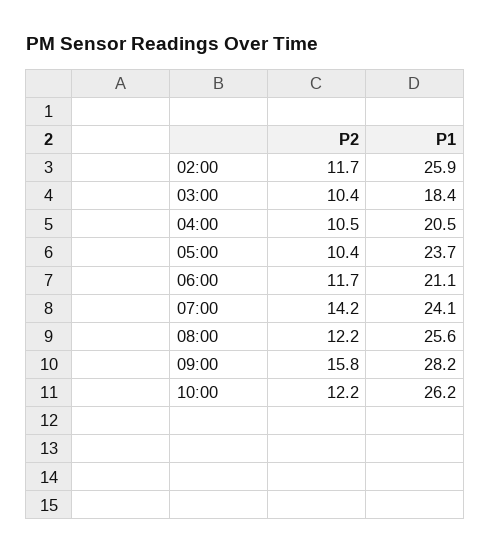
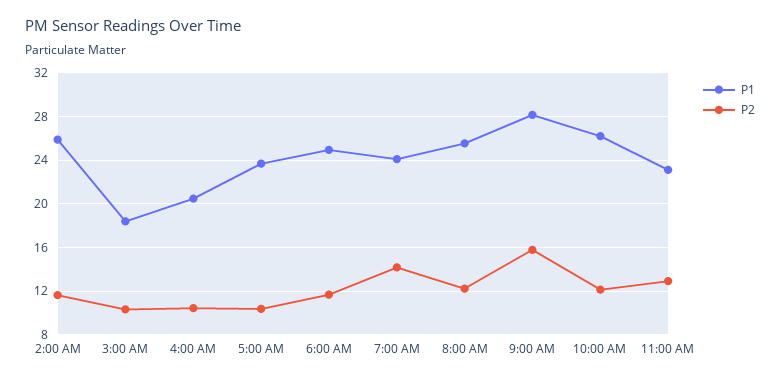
P1, 06:00: 21.1 -> 25
P1, 11:00 AM: none -> 23
P2, 11:00 AM: none -> 13

